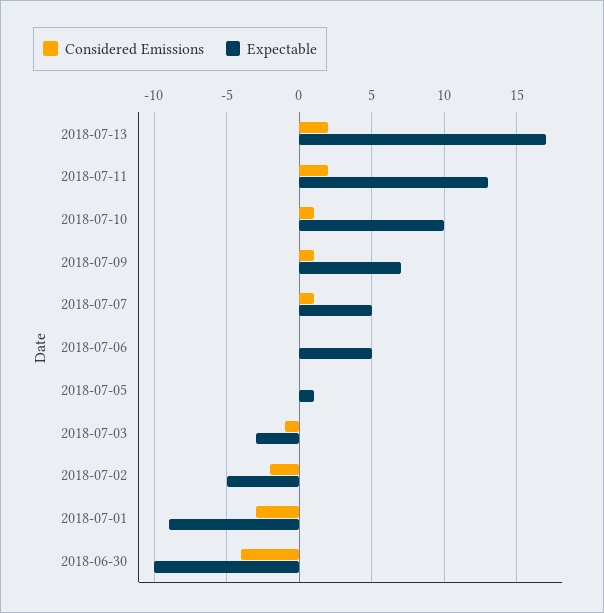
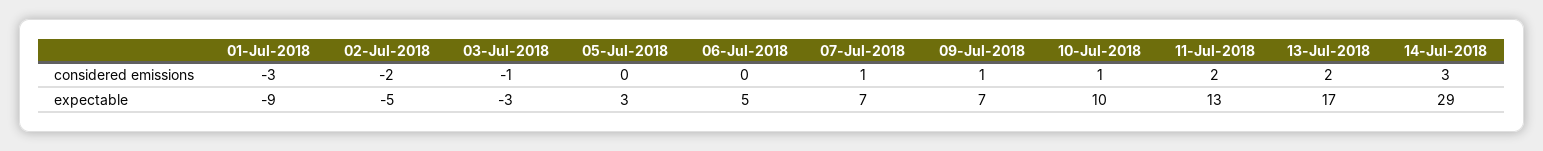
Expectable, 2018-07-07: 5 -> 7
Expectable, 2018-07-05: 1 -> 3
Considered Emissions, 2018-06-30: -4 -> none
Expectable, 2018-06-30: -10 -> none
Considered Emissions, 14-Jul-2018: none -> 3
Expectable, 14-Jul-2018: none -> 29

